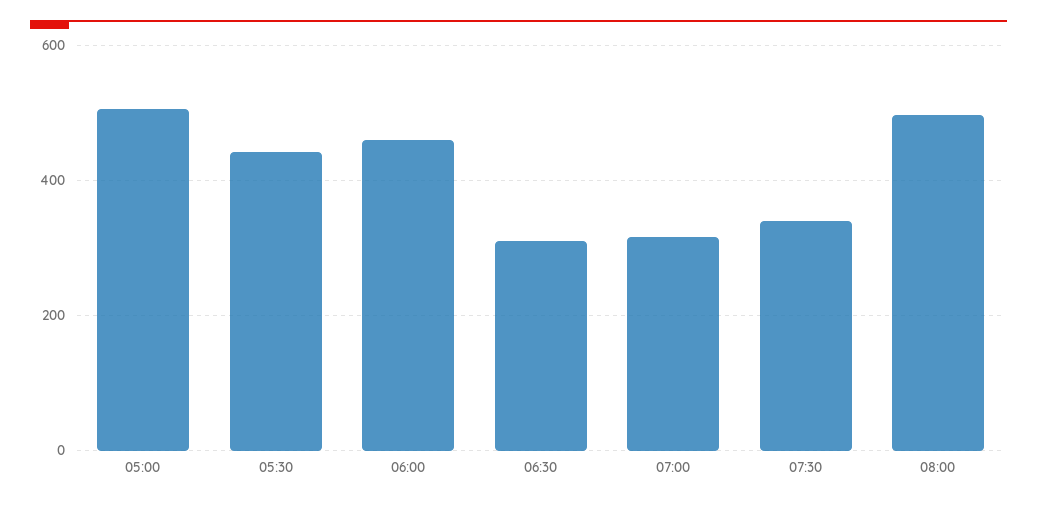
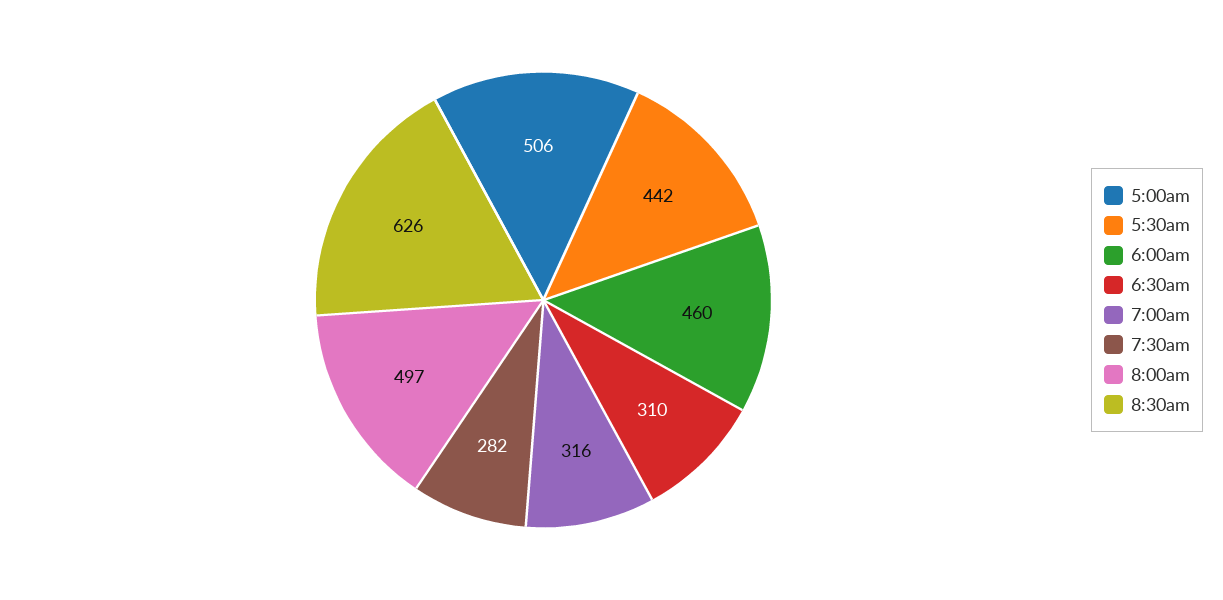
07:30: 340 -> 282
8:30am: none -> 626

